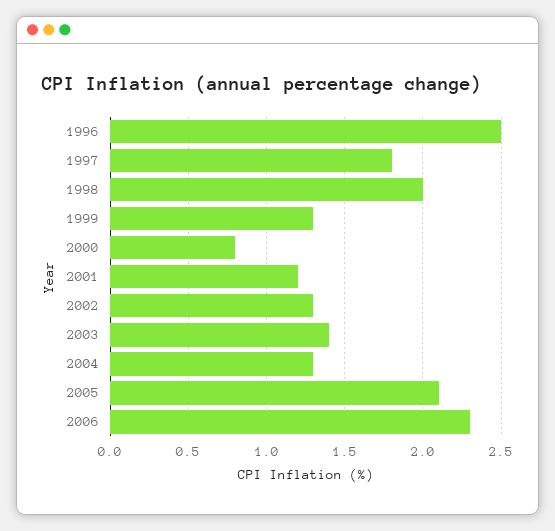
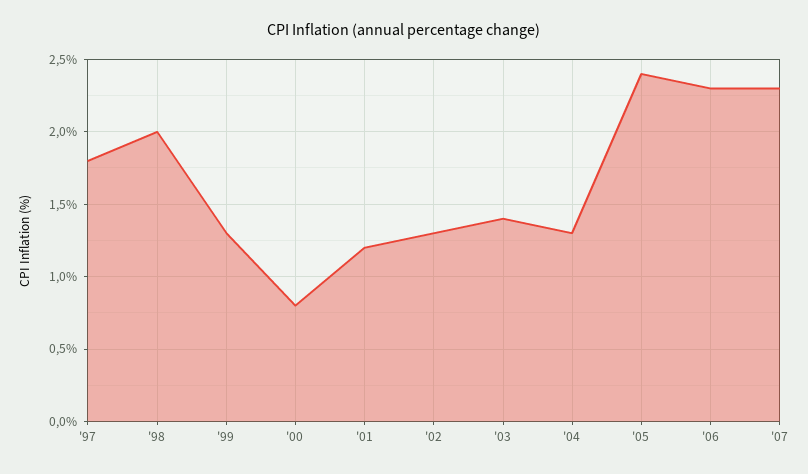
1996: 2.5 -> none
2005: 2.1 -> 2.4
'07: none -> 2.3

